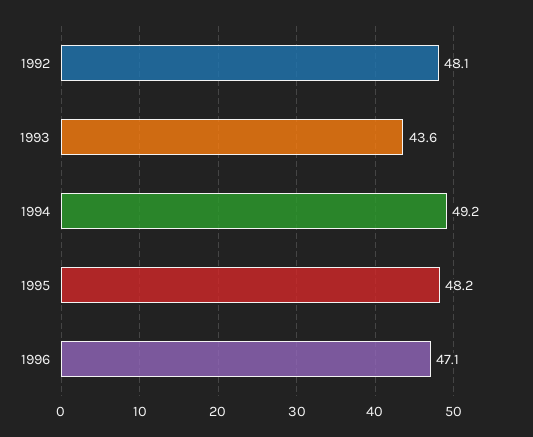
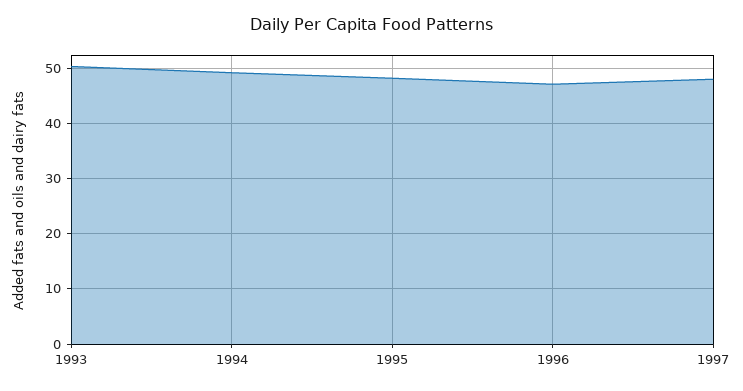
1992: 48.1 -> none
1993: 43.6 -> 50
1997: none -> 48

